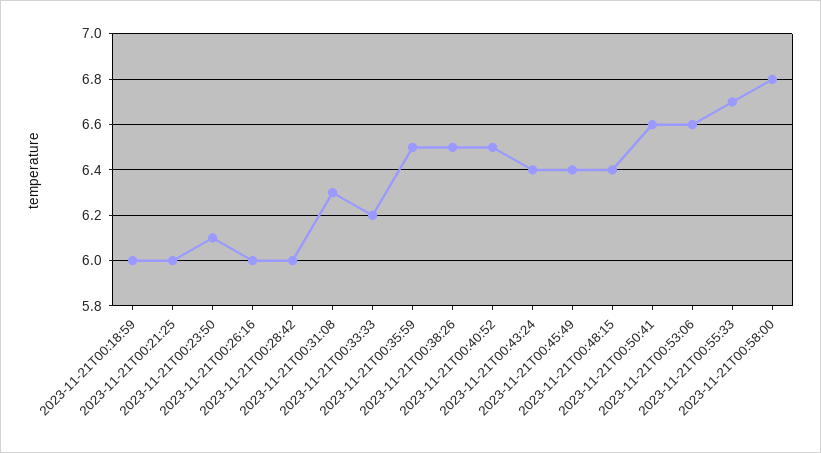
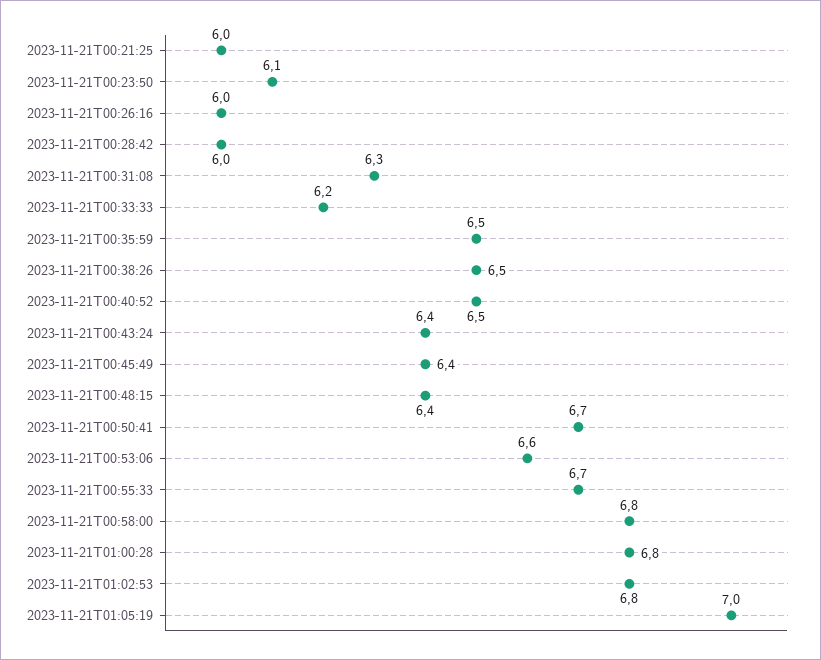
2023-11-21T00:18:59: 6 -> none
2023-11-21T00:50:41: 6.6 -> 6.7
2023-11-21T01:00:28: none -> 6.8
2023-11-21T01:02:53: none -> 6.8
2023-11-21T01:05:19: none -> 7

